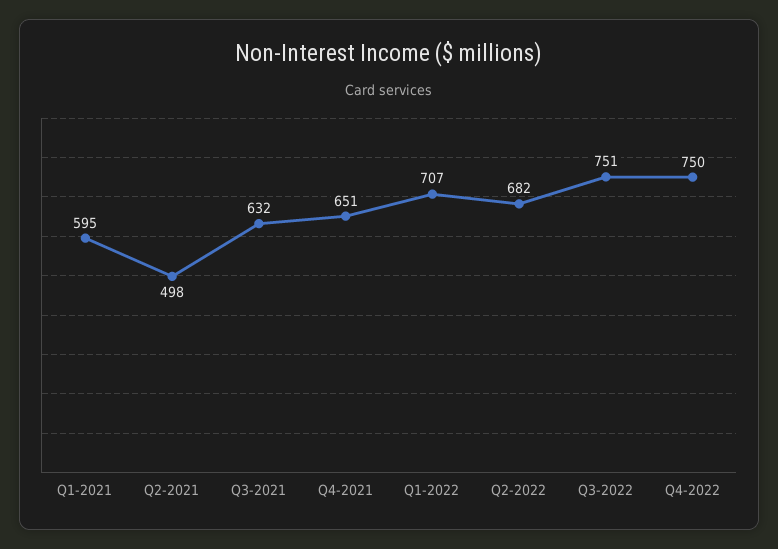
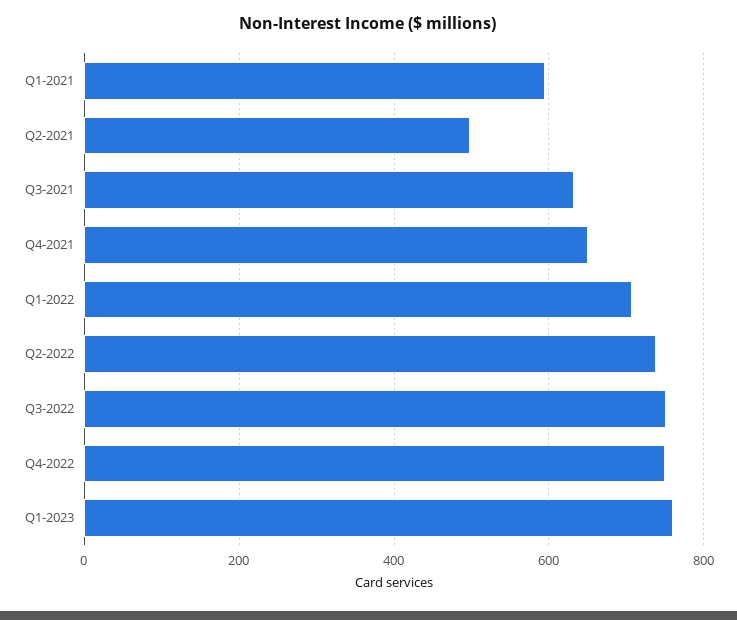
Q2-2022: 682 -> 740
Q1-2023: none -> 760

